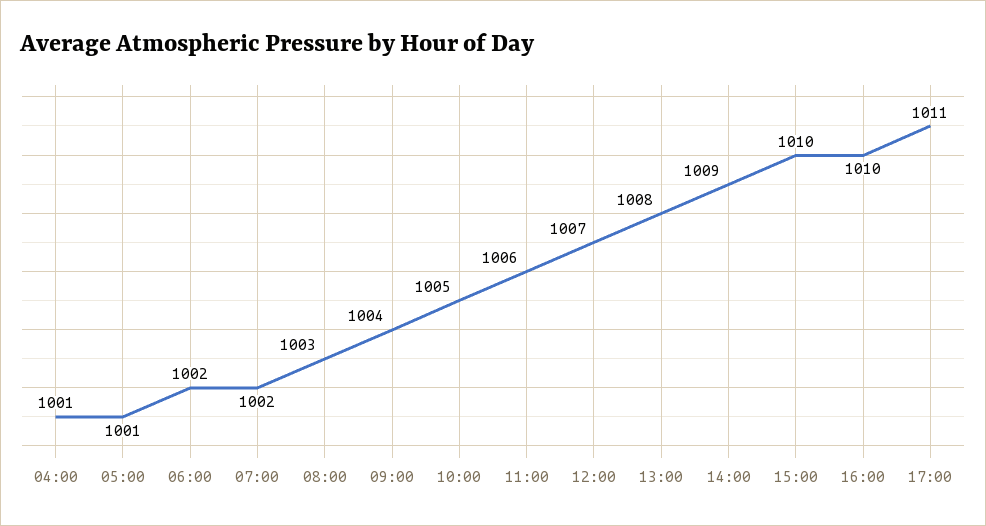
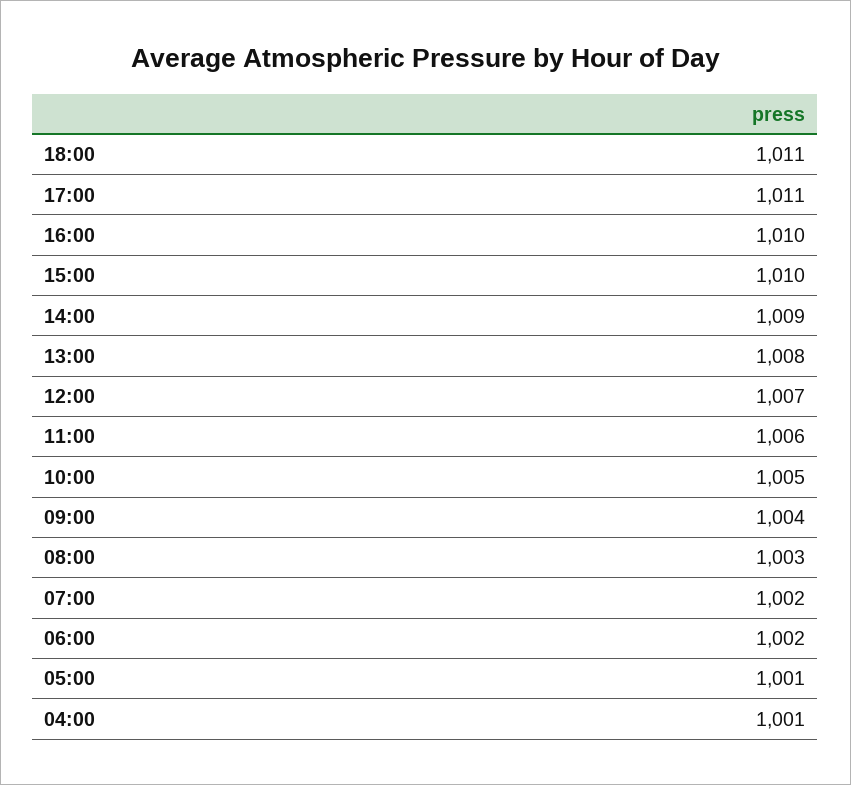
18:00: none -> 1011

